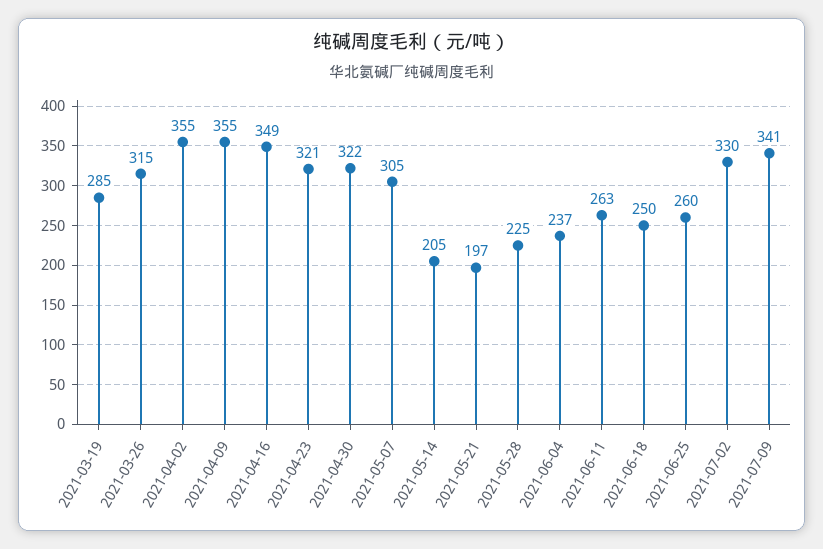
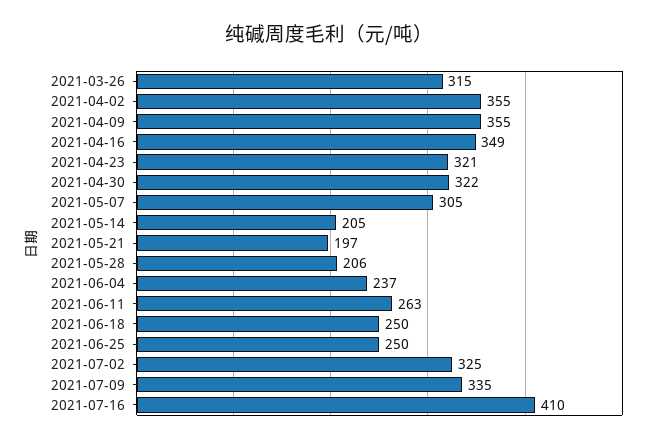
2021-03-19: 285 -> none
2021-05-28: 225 -> 206
2021-06-25: 260 -> 250
2021-07-02: 330 -> 325
2021-07-09: 341 -> 335
2021-07-16: none -> 410

